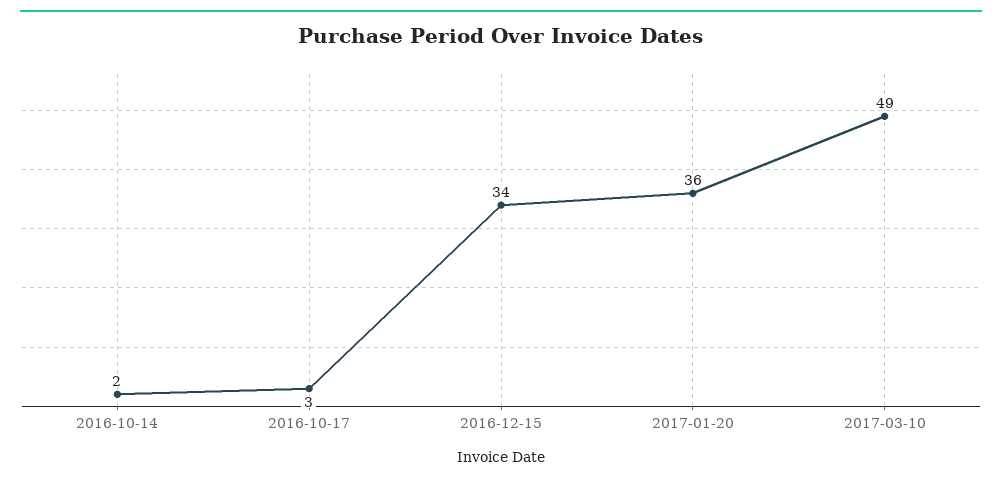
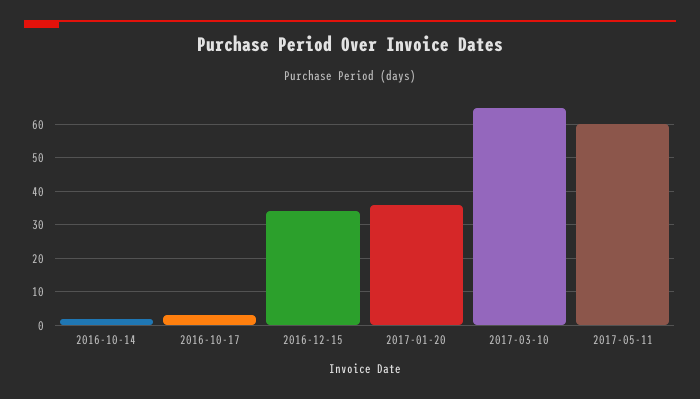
2017-03-10: 49 -> 65
2017-05-11: none -> 60

